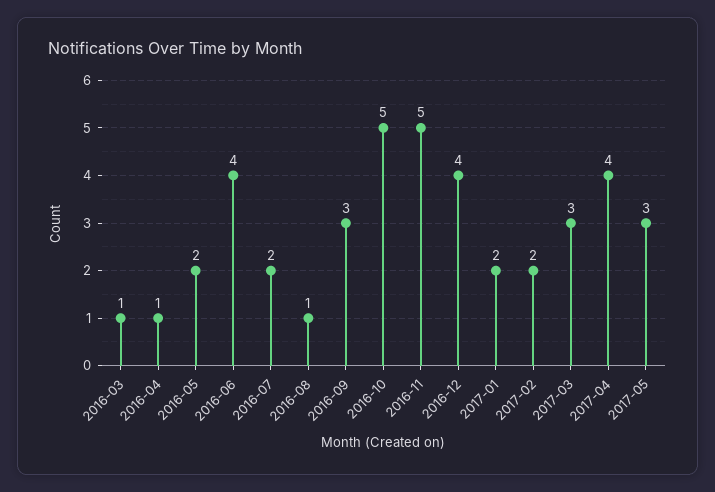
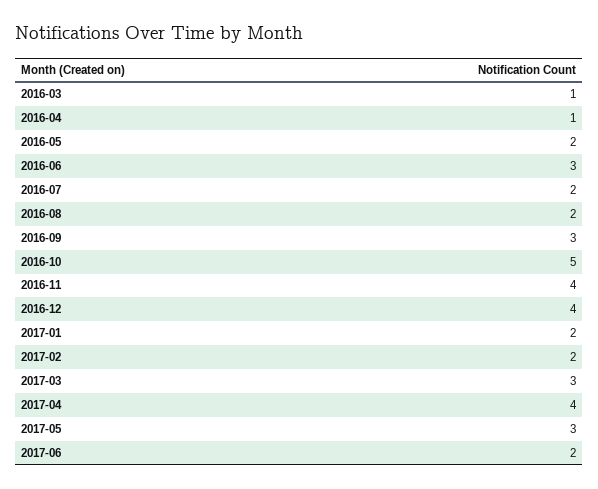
2016-06: 4 -> 3
2016-08: 1 -> 2
2016-11: 5 -> 4
2017-06: none -> 2

